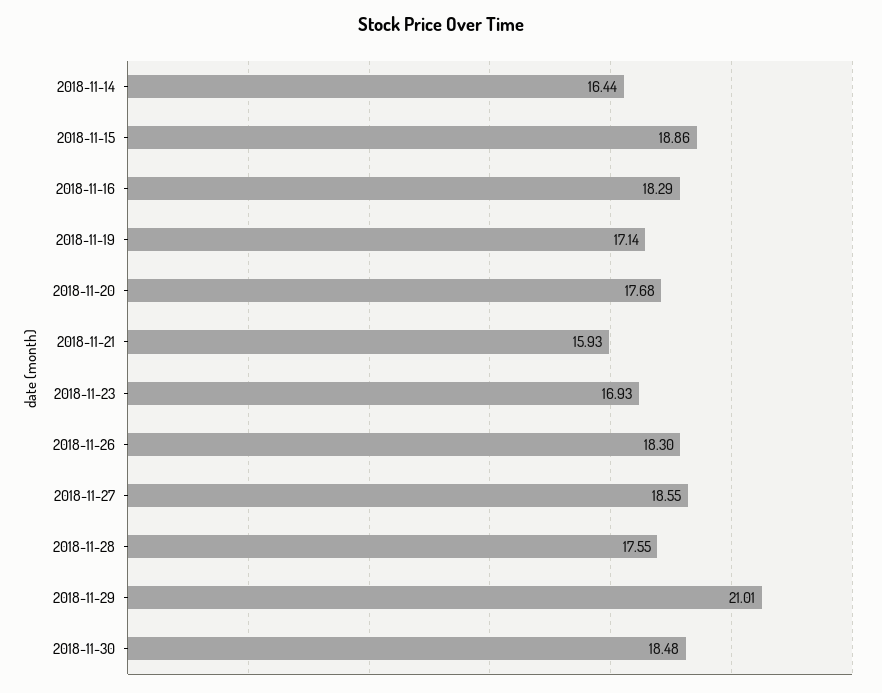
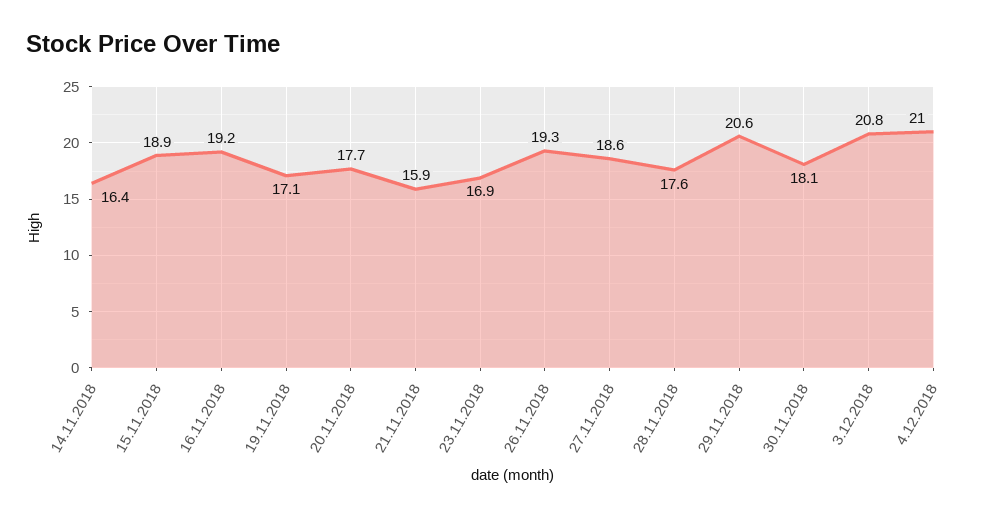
2018-11-16: 18.29 -> 19.2
2018-11-26: 18.3 -> 19.3
2018-11-29: 21.01 -> 20.6
2018-11-30: 18.48 -> 18.1
3.12.2018: none -> 20.8
4.12.2018: none -> 21

